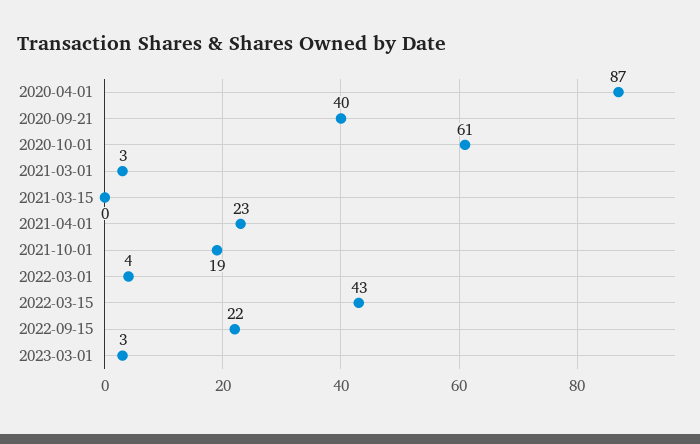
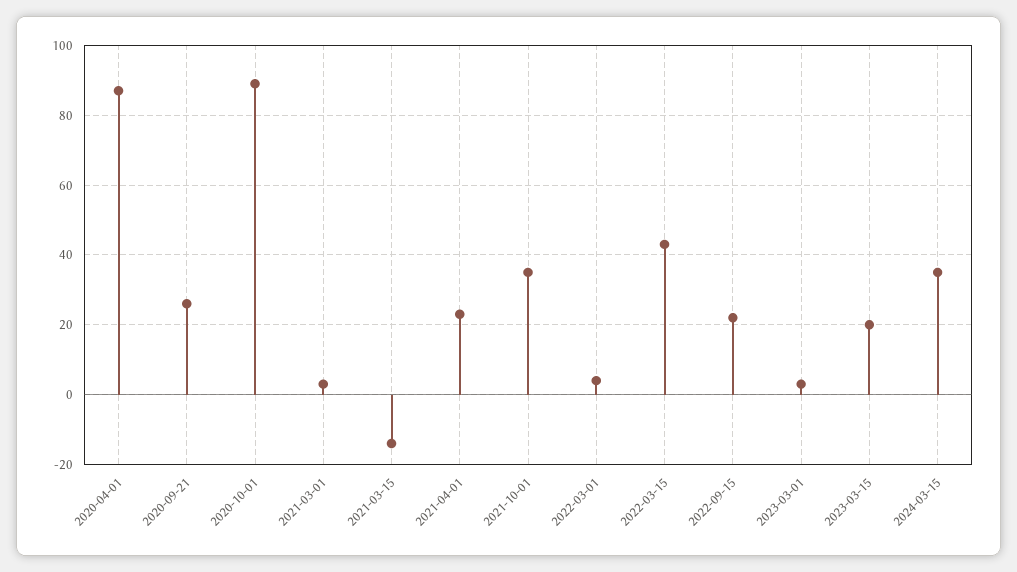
2020-09-21: 40 -> 25
2020-10-01: 61 -> 90
2021-03-15: 0 -> -15
2021-10-01: 19 -> 35
2023-03-15: none -> 20
2024-03-15: none -> 35

